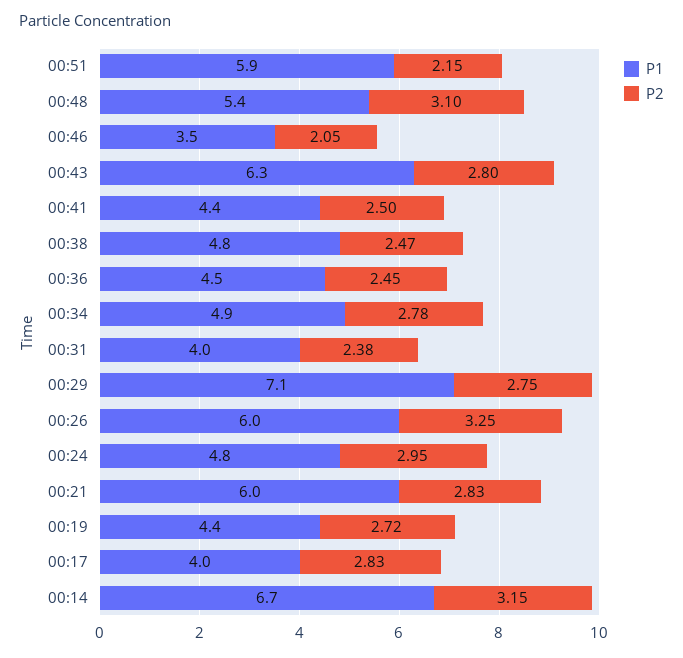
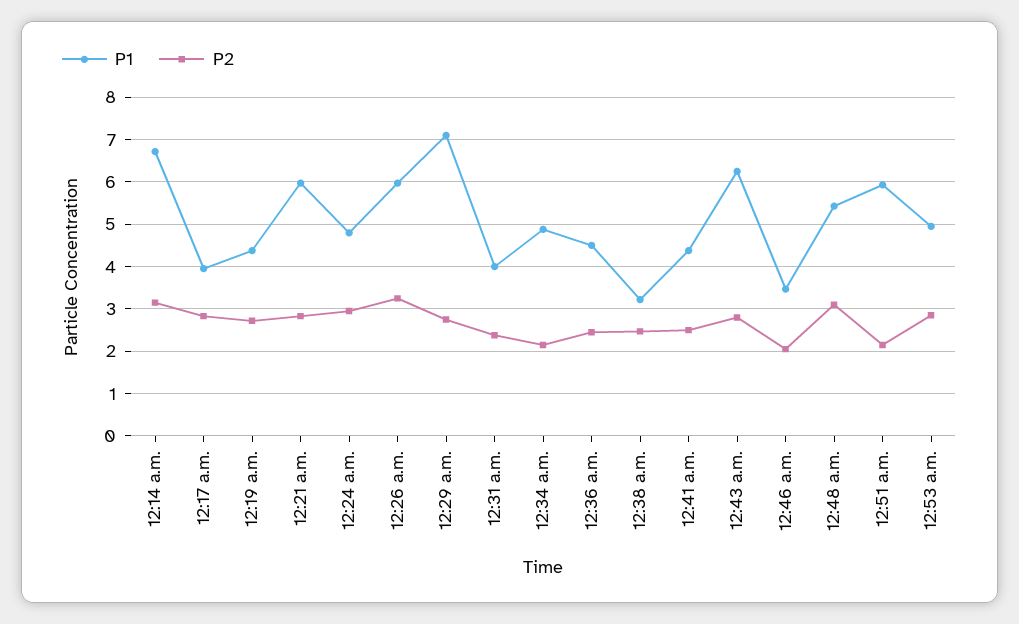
P1, 00:38: 4.8 -> 3.2
P2, 00:34: 2.78 -> 2.2
P1, 12:53 a.m.: none -> 5
P2, 12:53 a.m.: none -> 2.8

